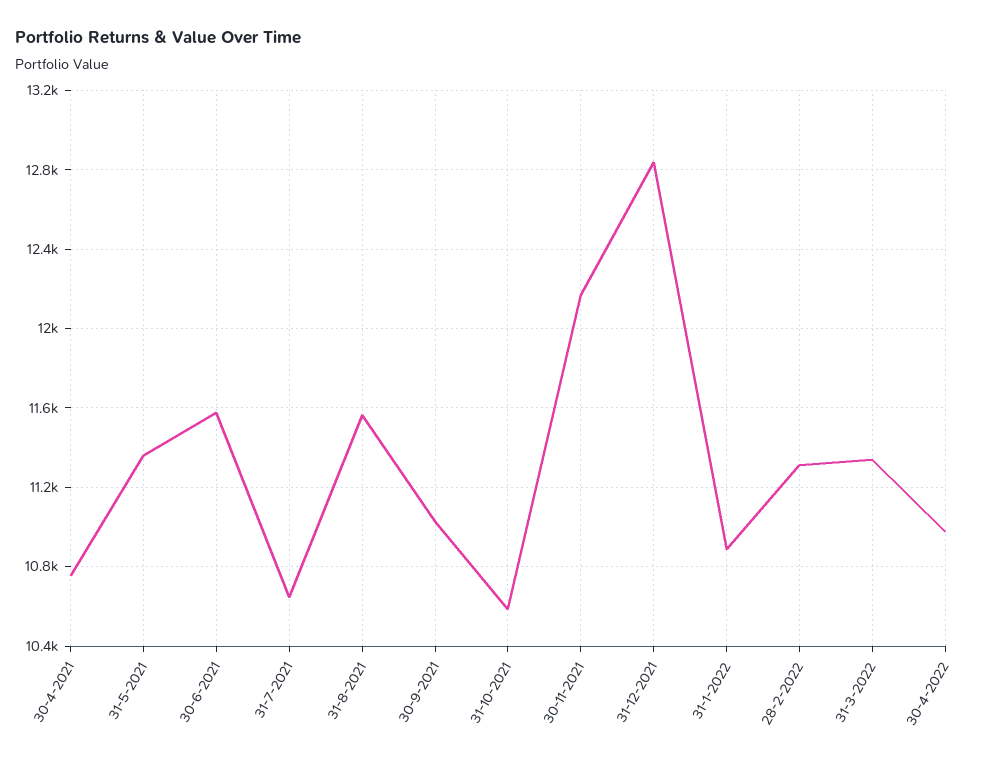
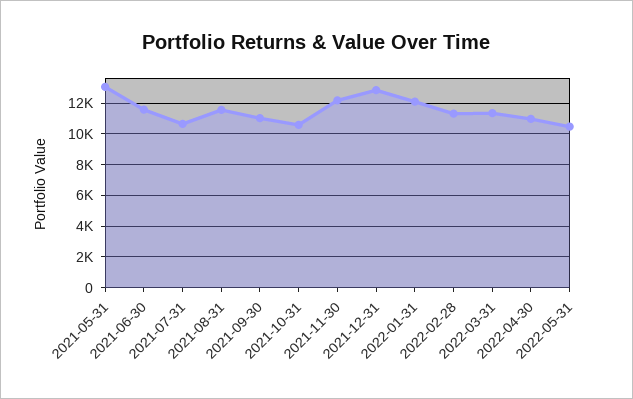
30-4-2021: 10750 -> none
31-5-2021: 11350 -> 13000
31-1-2022: 10900 -> 12000
2022-05-31: none -> 10500

